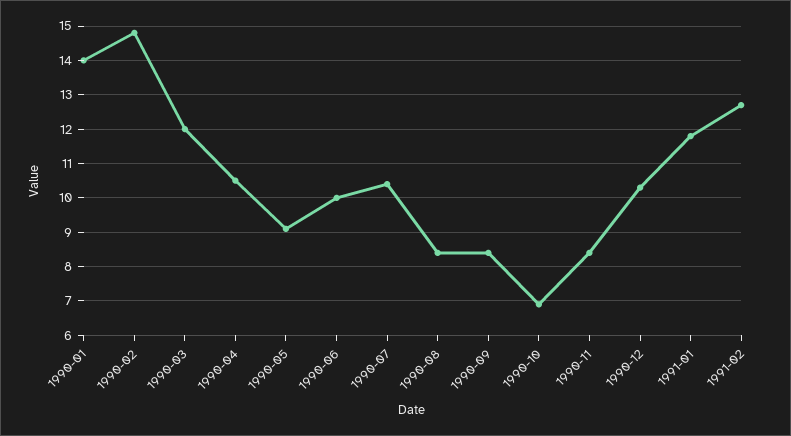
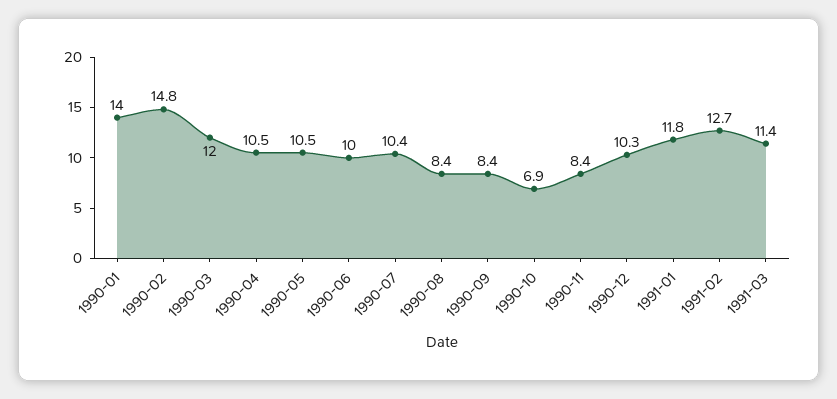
1990-05: 9 -> 10.5
1991-03: none -> 11.4

